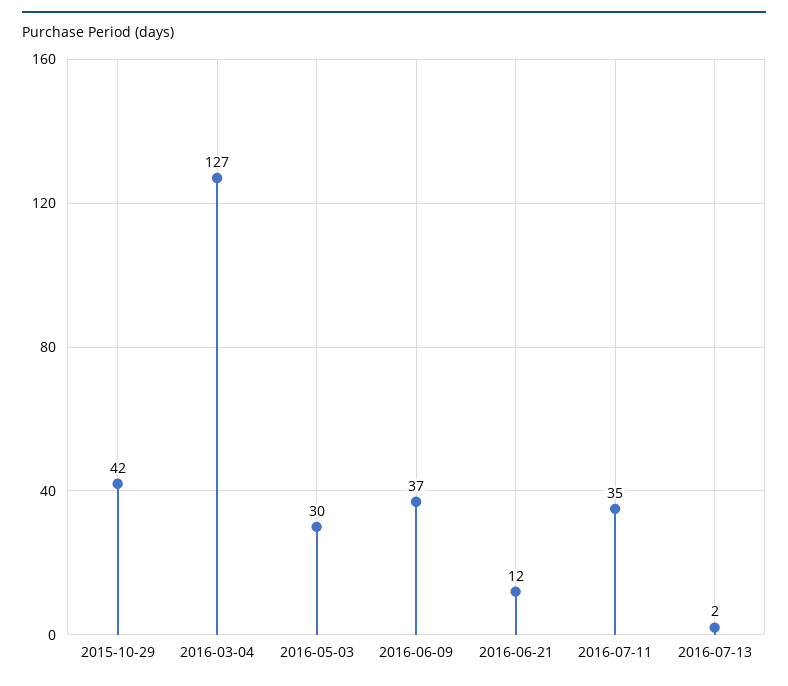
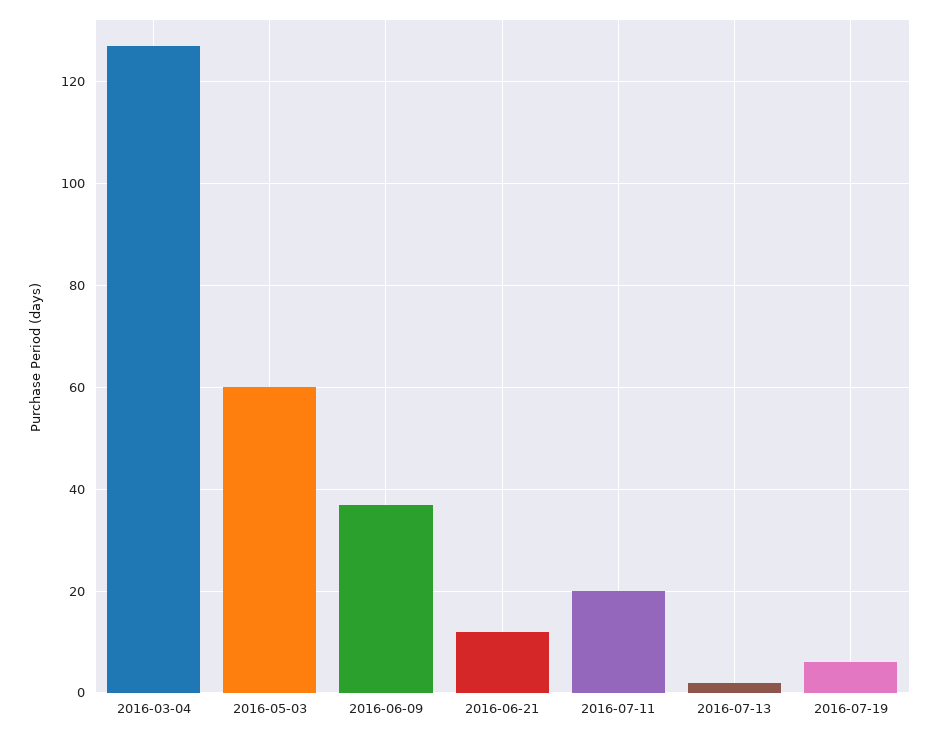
2015-10-29: 42 -> none
2016-05-03: 30 -> 60
2016-07-11: 35 -> 20
2016-07-19: none -> 5

